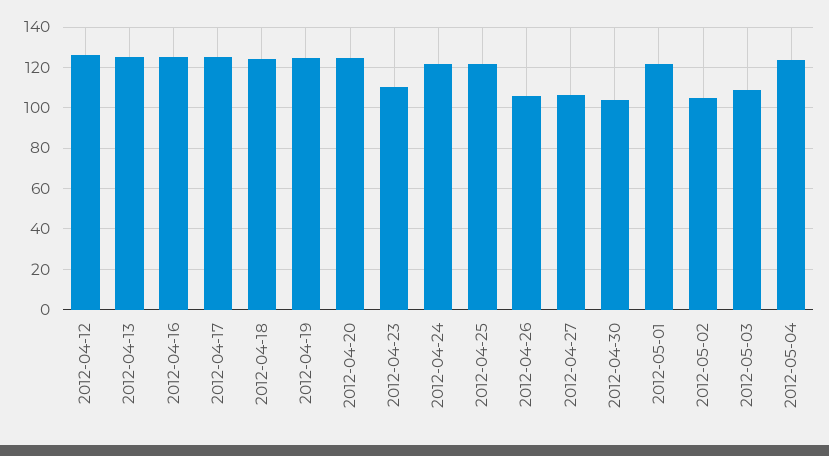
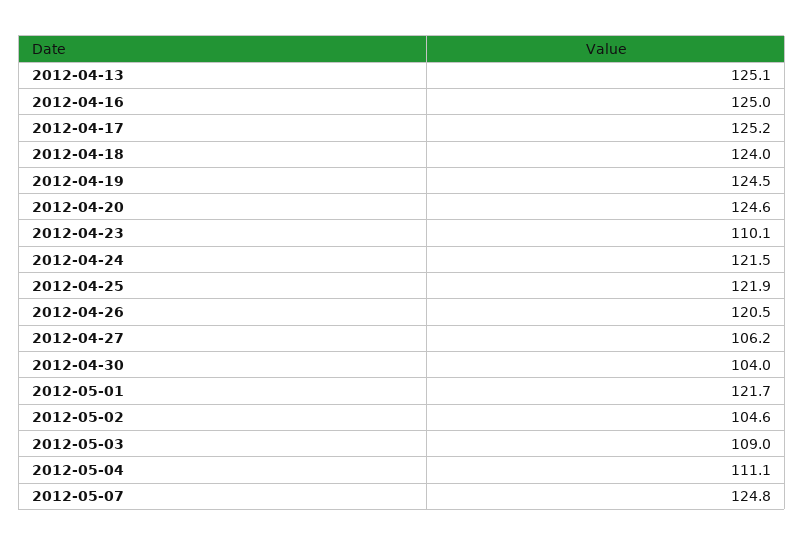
2012-04-12: 125 -> none
2012-04-26: 105 -> 120.5
2012-05-04: 125 -> 111.1
2012-05-07: none -> 124.8

